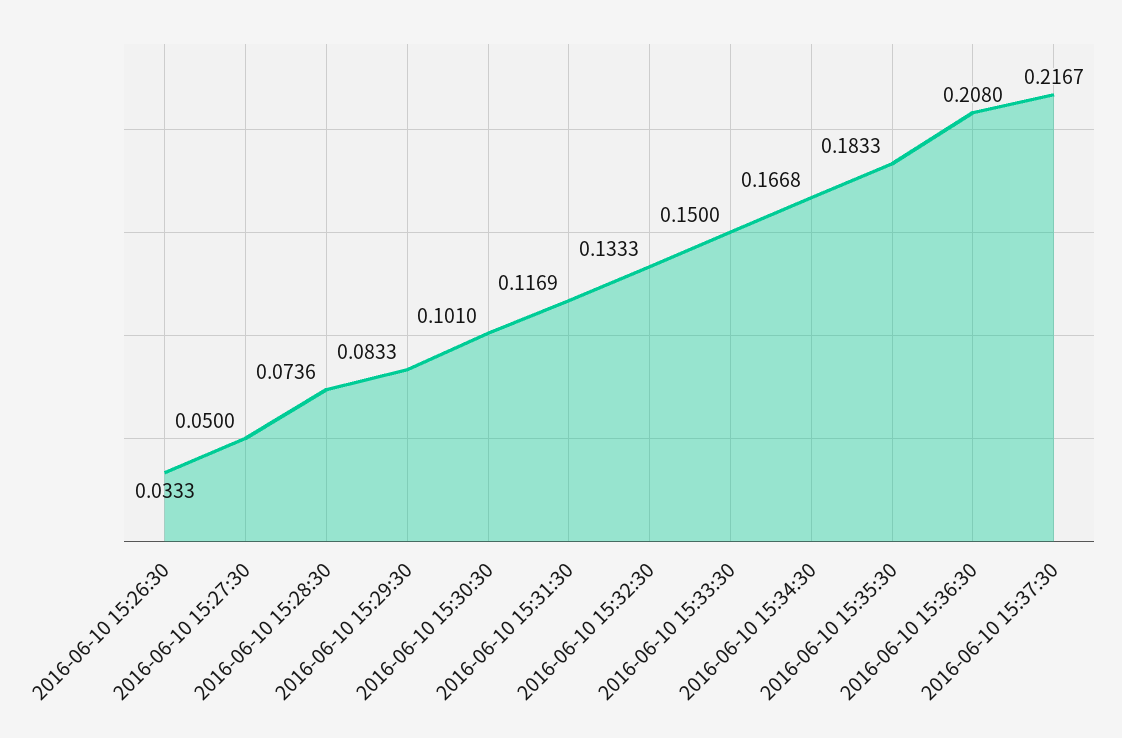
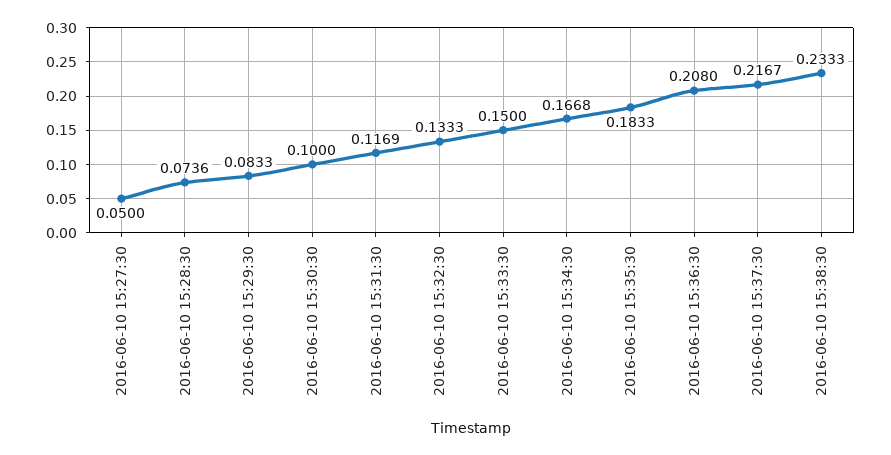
2016-06-10 15:26:30: 0.0333 -> none
2016-06-10 15:30:30: 0.101 -> 0.1
2016-06-10 15:38:30: none -> 0.2333

